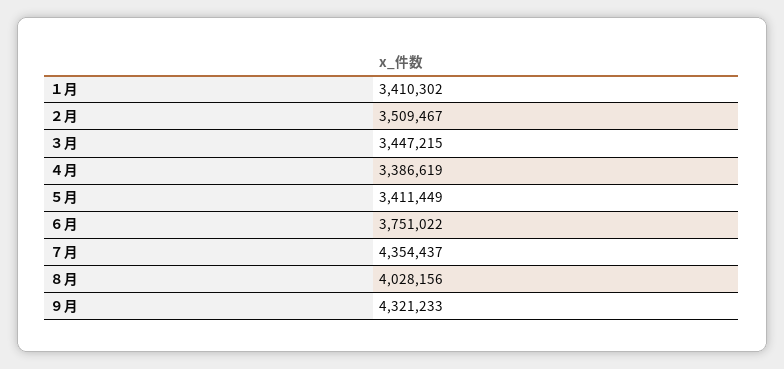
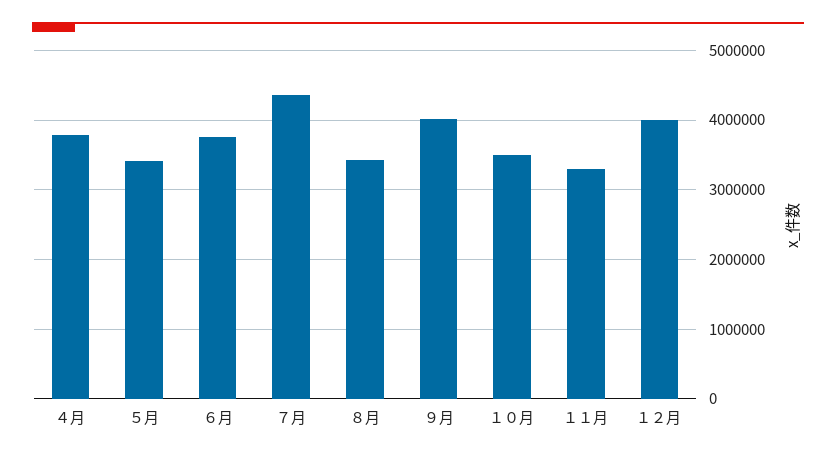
１月: 3410302 -> none
２月: 3509467 -> none
３月: 3447215 -> none
４月: 3386619 -> 3800000
８月: 4028156 -> 3400000
９月: 4321233 -> 4000000
１０月: none -> 3500000
１１月: none -> 3300000
１２月: none -> 4000000

